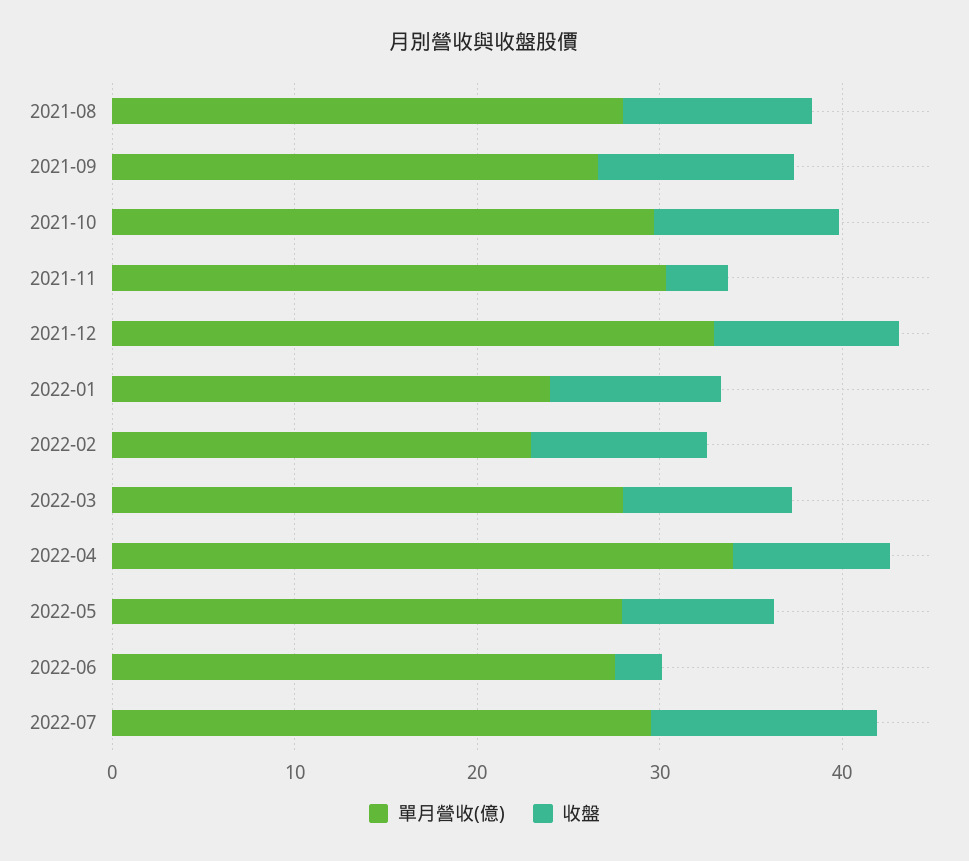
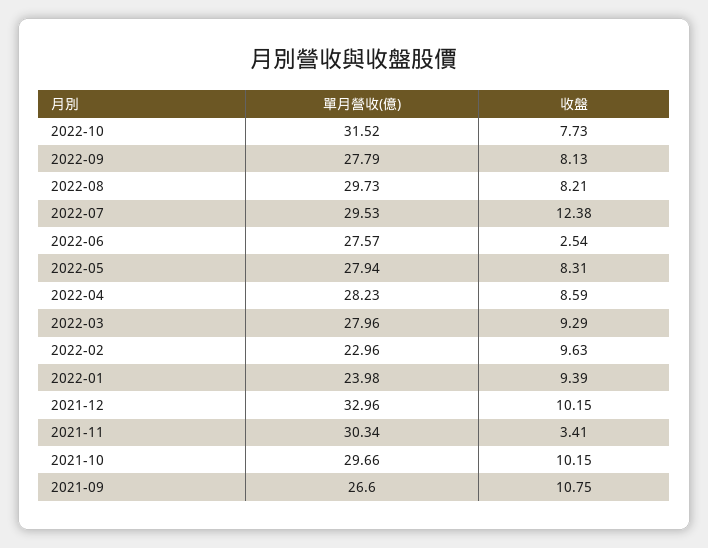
單月營收(億), 2021-08: 28 -> none
收盤, 2021-08: 10 -> none
單月營收(億), 2022-04: 34 -> 28.23
單月營收(億), 2022-10: none -> 31.52
收盤, 2022-10: none -> 7.73
單月營收(億), 2022-09: none -> 27.79
收盤, 2022-09: none -> 8.13
單月營收(億), 2022-08: none -> 29.73
收盤, 2022-08: none -> 8.21

